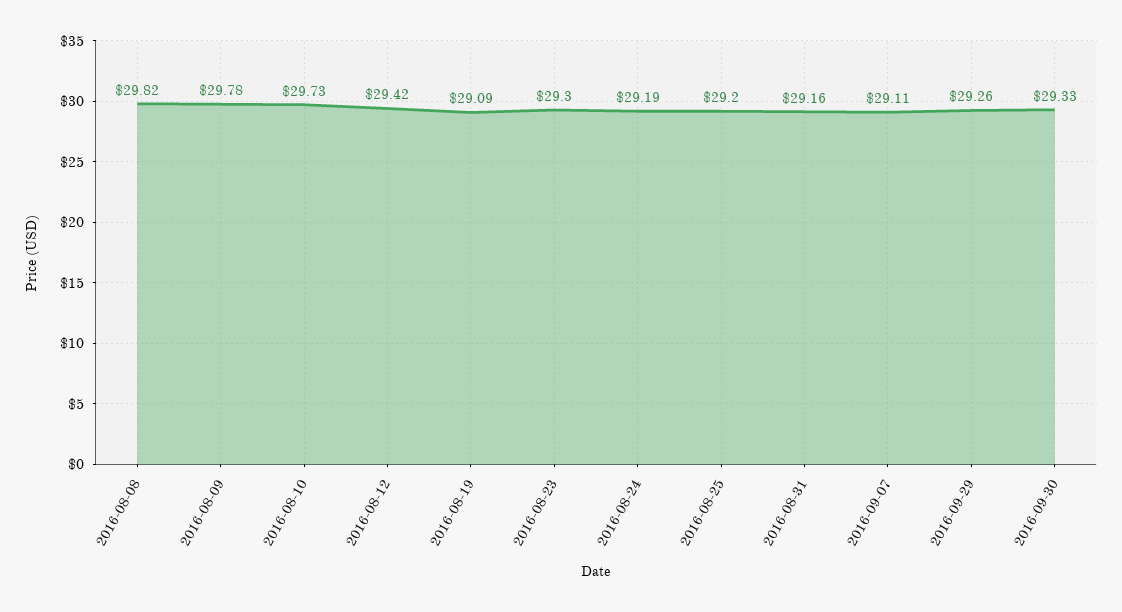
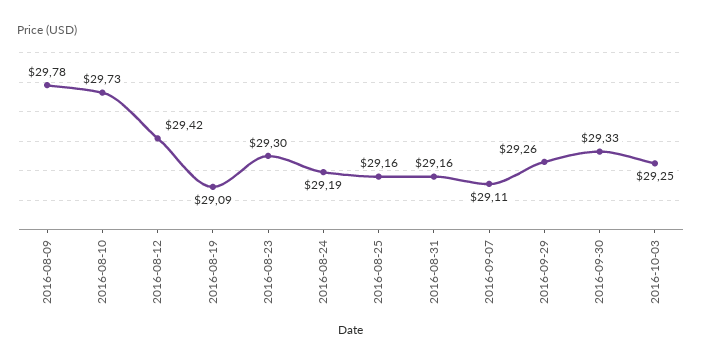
2016-08-08: 29.82 -> none
2016-08-25: 29.2 -> 29.16
2016-10-03: none -> 29.25

